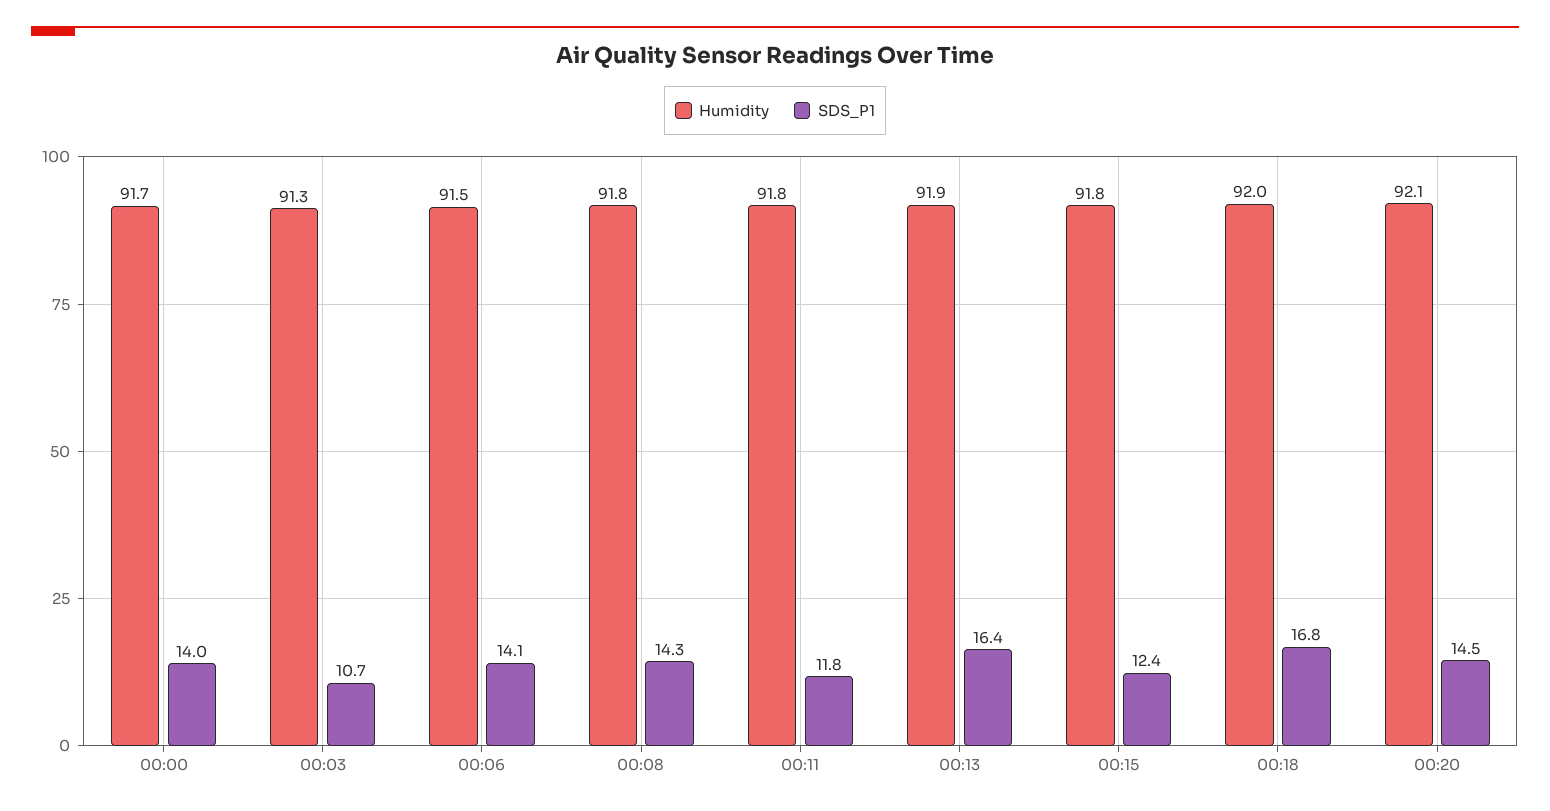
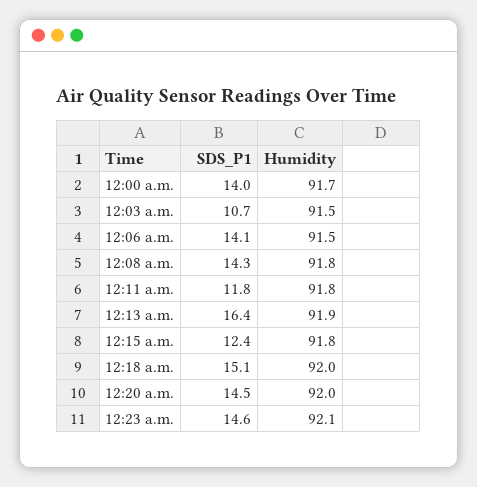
Humidity, 00:03: 91.3 -> 91.5
SDS_P1, 00:18: 16.8 -> 15.1
Humidity, 00:20: 92.1 -> 92
SDS_P1, 12:23 a.m.: none -> 14.6
Humidity, 12:23 a.m.: none -> 92.1

